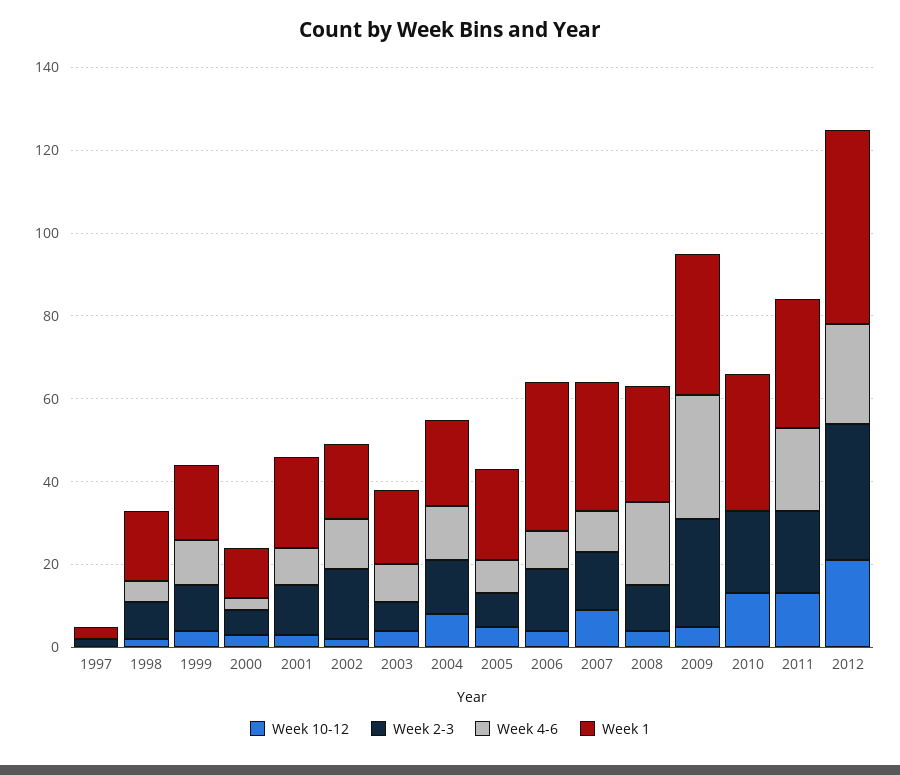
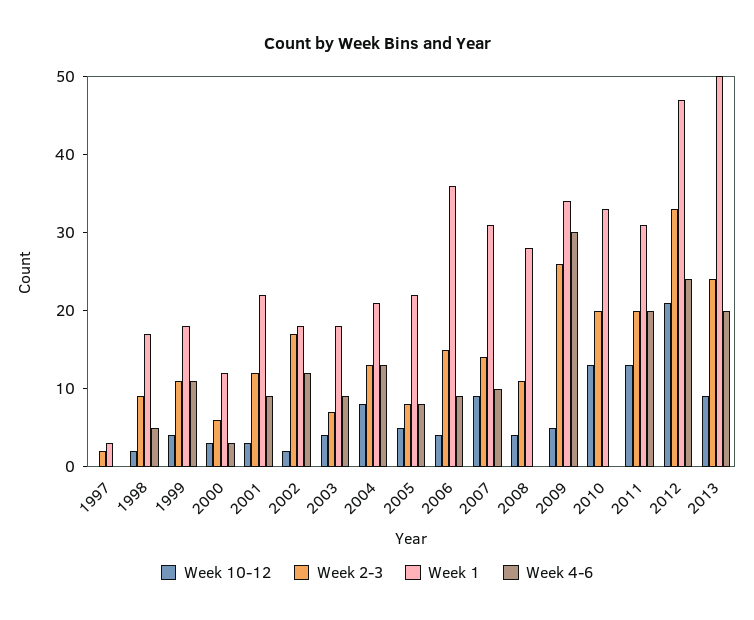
Week 4-6, 2008: 20 -> 0
Week 10-12, 2013: none -> 10
Week 2-3, 2013: none -> 25
Week 1, 2013: none -> 50
Week 4-6, 2013: none -> 20

